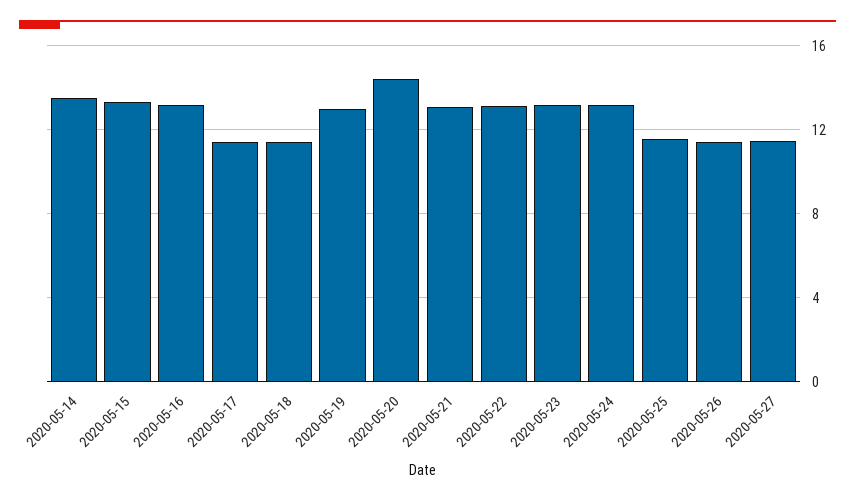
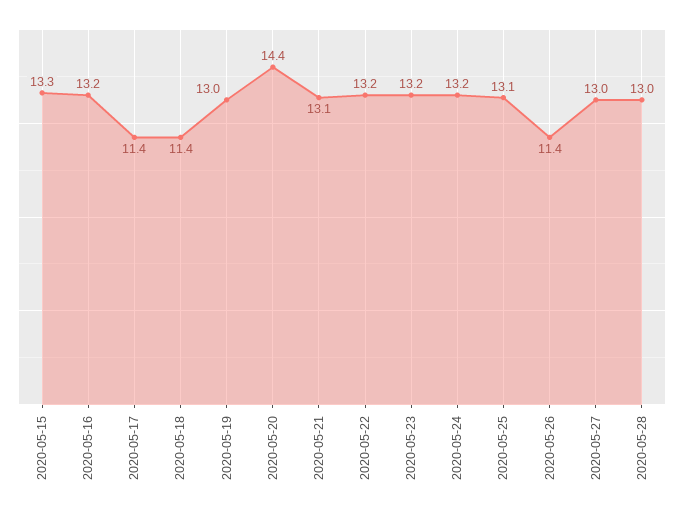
2020-05-14: 13.5 -> none
2020-05-25: 11.5 -> 13.1
2020-05-27: 11.5 -> 13
2020-05-28: none -> 13

